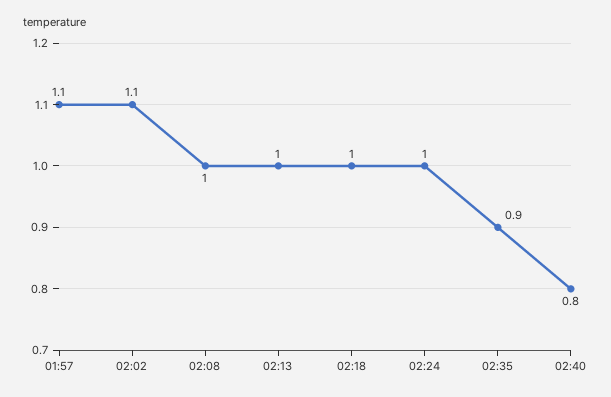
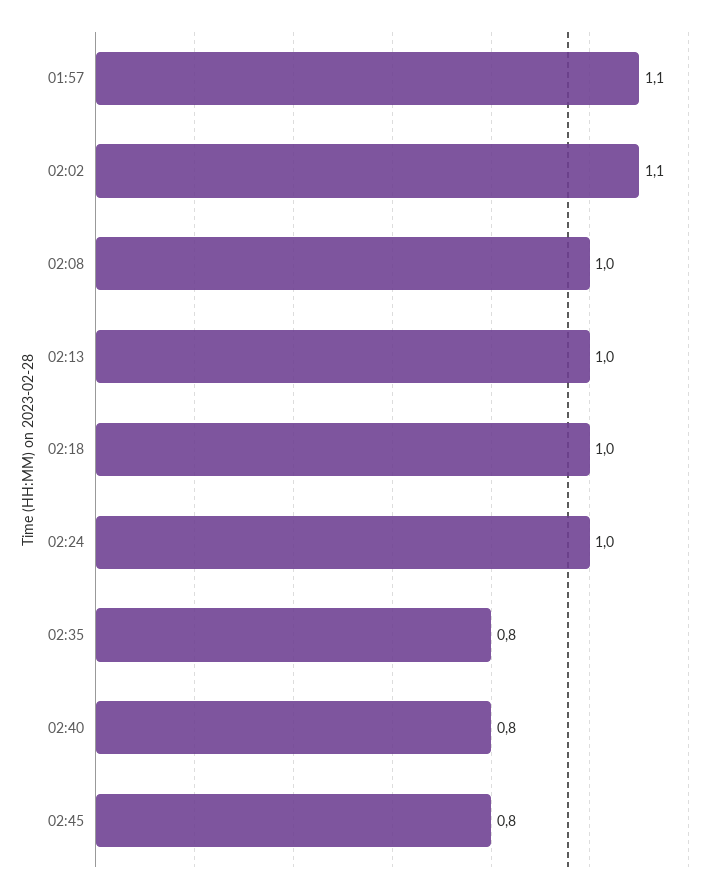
02:35: 0.9 -> 0.8
02:45: none -> 0.8

